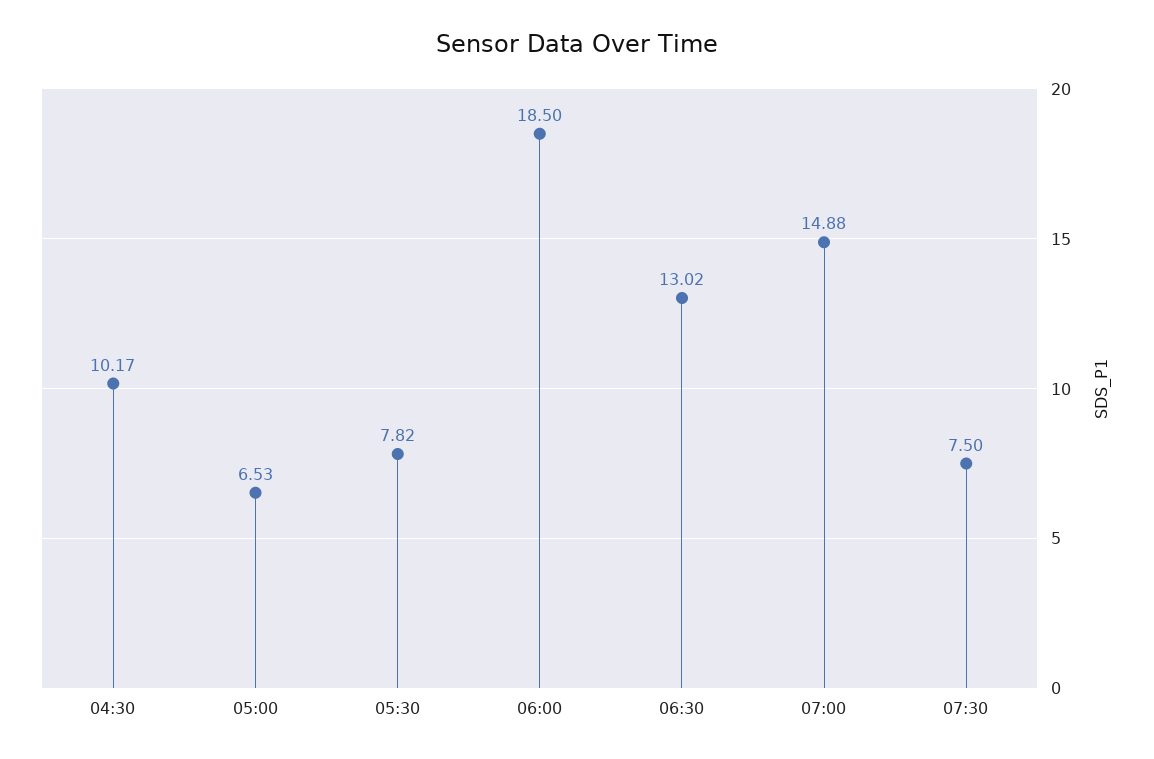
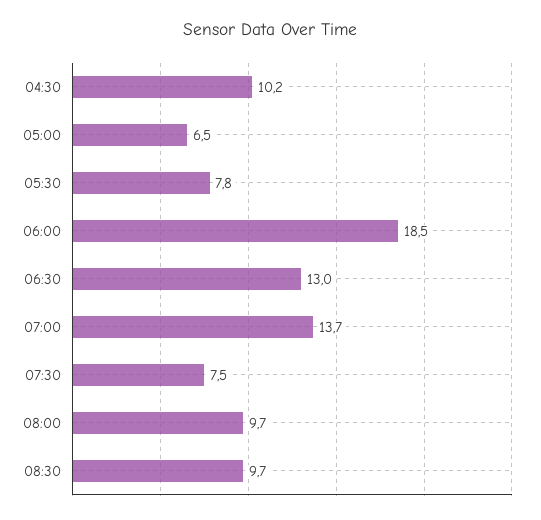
07:00: 14.88 -> 13.7
08:00: none -> 9.7
08:30: none -> 9.7

